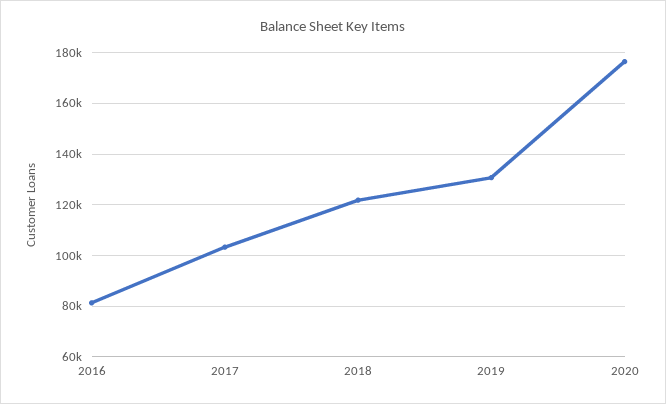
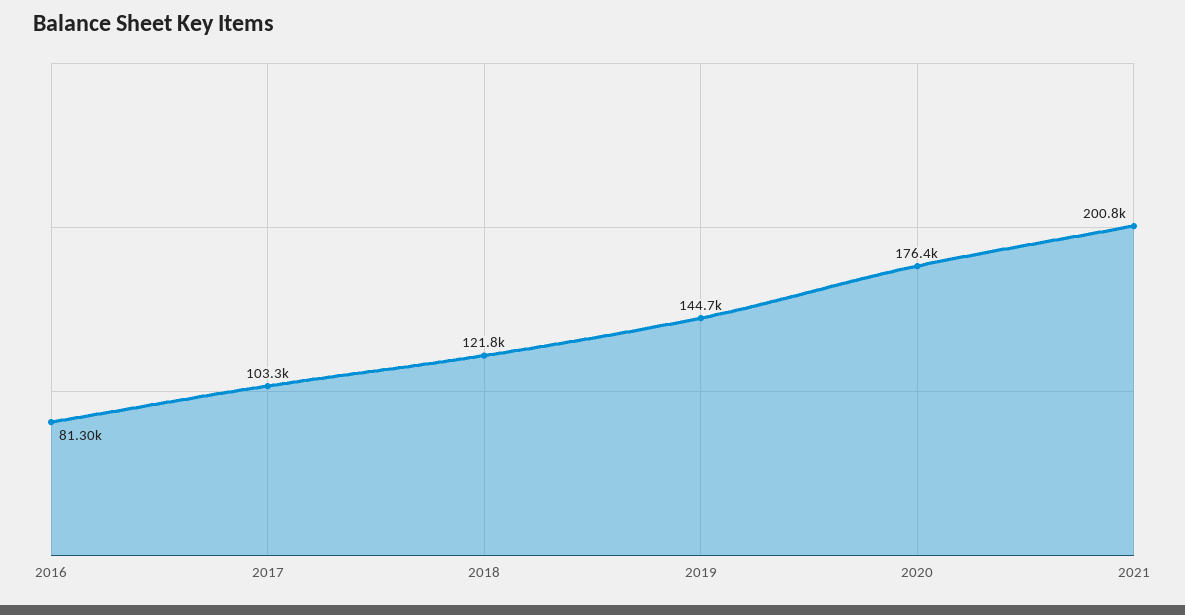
2019: 130000 -> 144700
2021: none -> 200800

